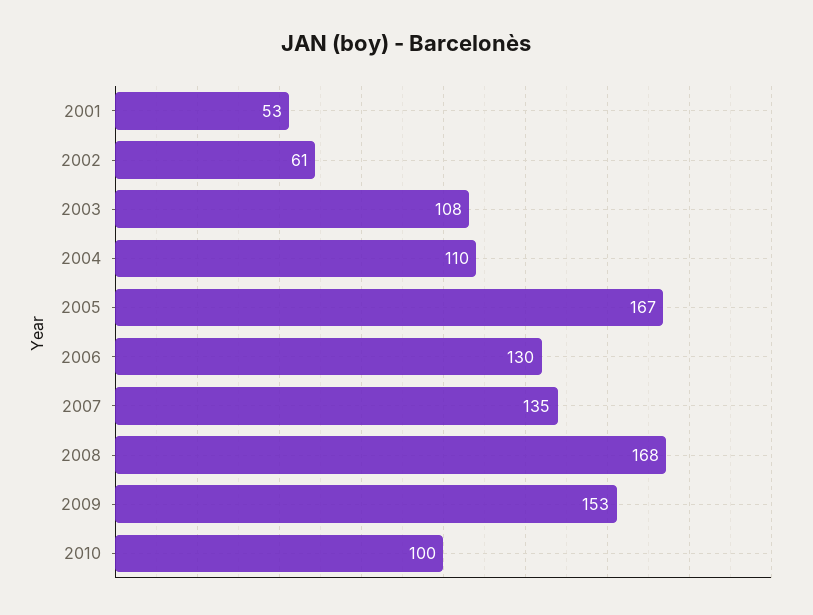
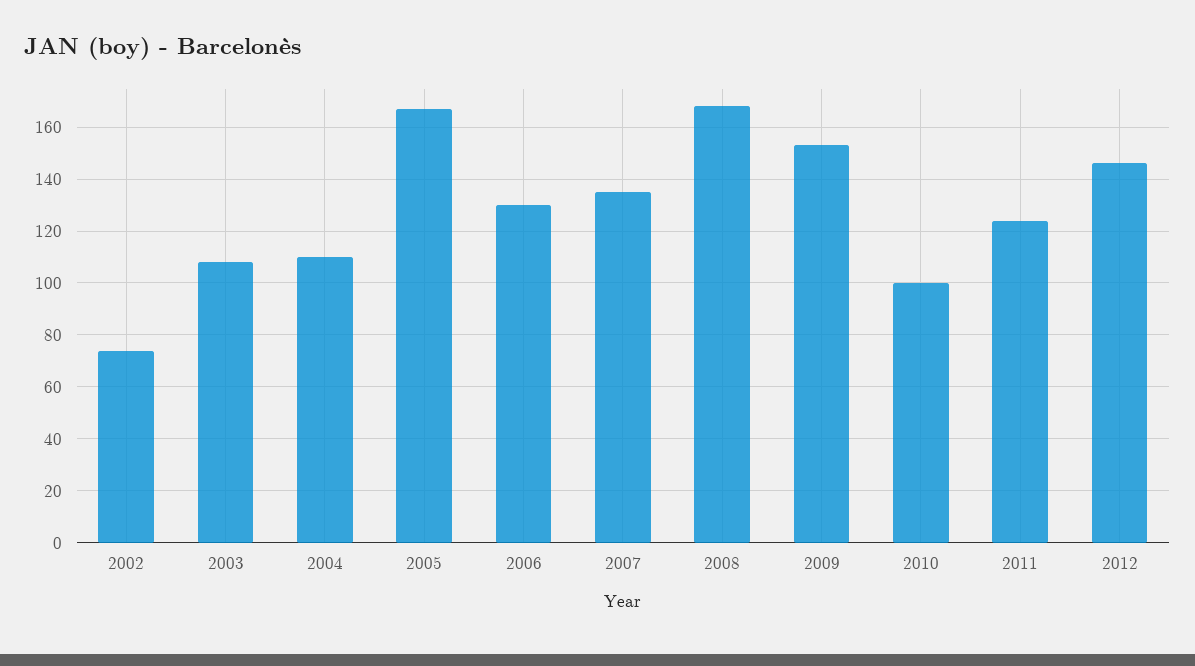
2001: 53 -> none
2002: 61 -> 75
2011: none -> 125
2012: none -> 145

